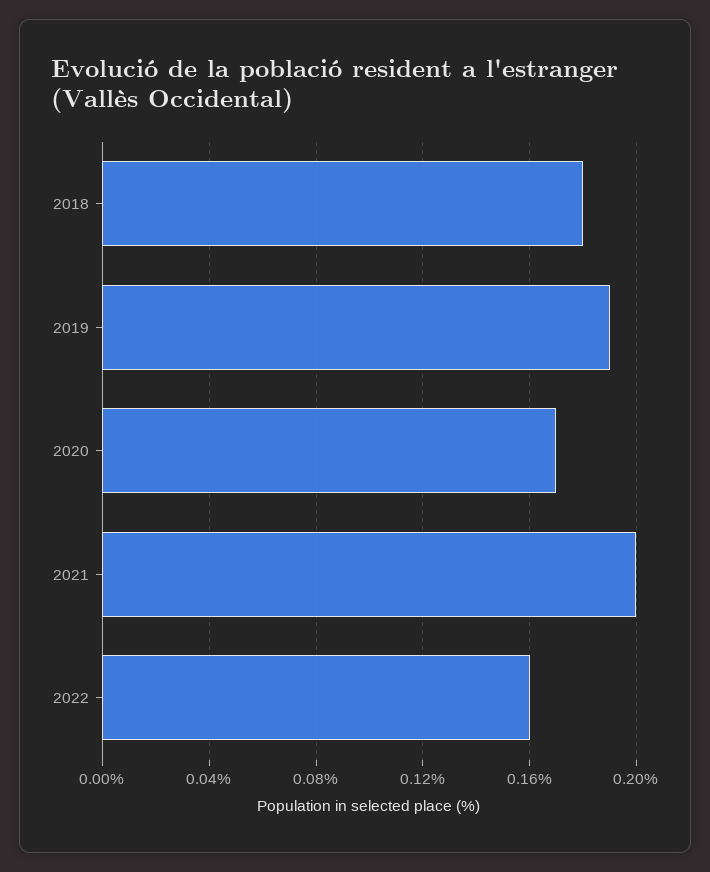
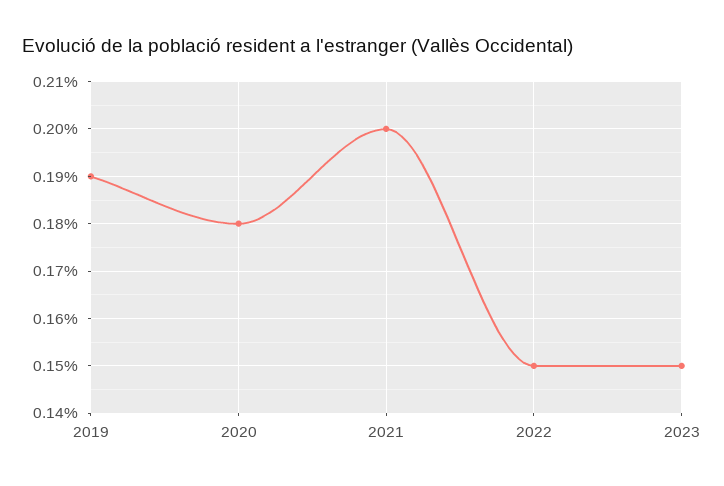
2018: 0.18 -> none
2020: 0.17 -> 0.18
2022: 0.16 -> 0.15
2023: none -> 0.15

